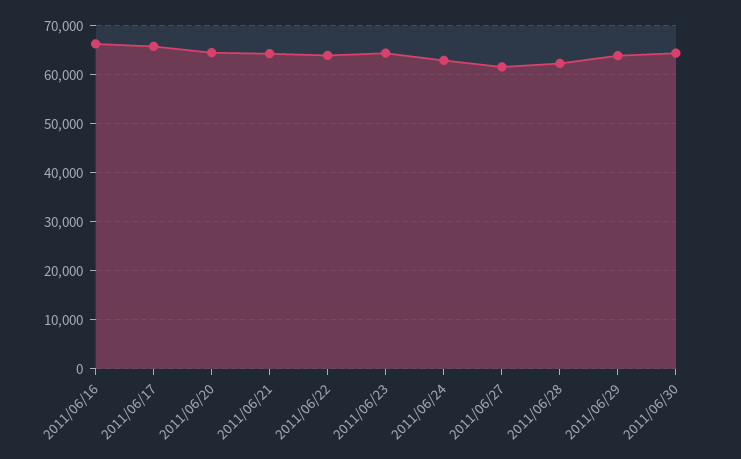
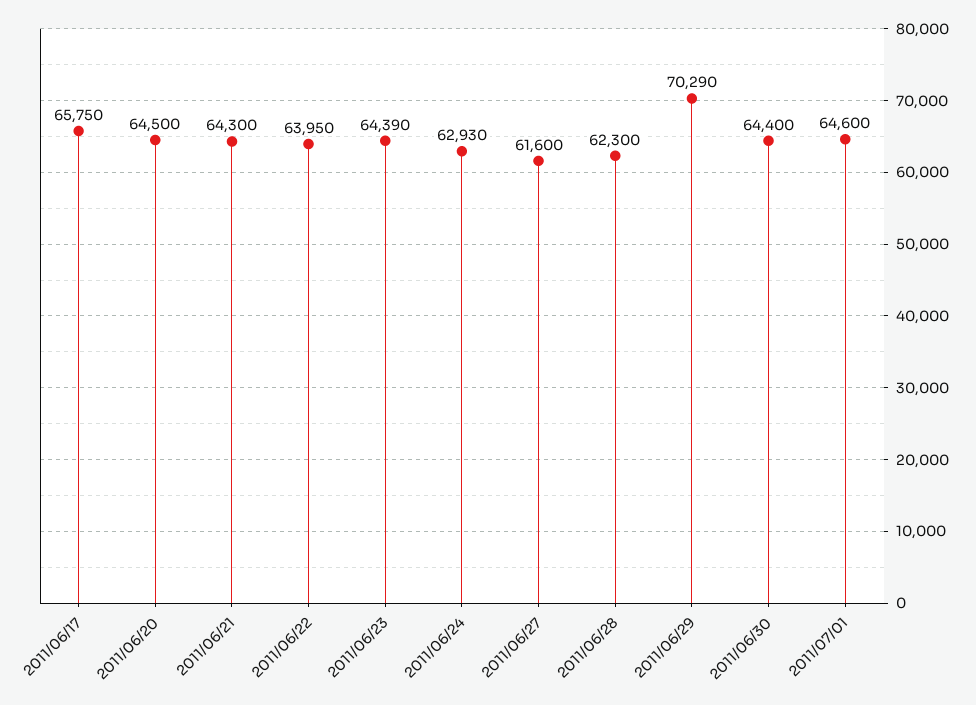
2011/06/16: 66000 -> none
2011/06/29: 64000 -> 70290
2011/07/01: none -> 64600

